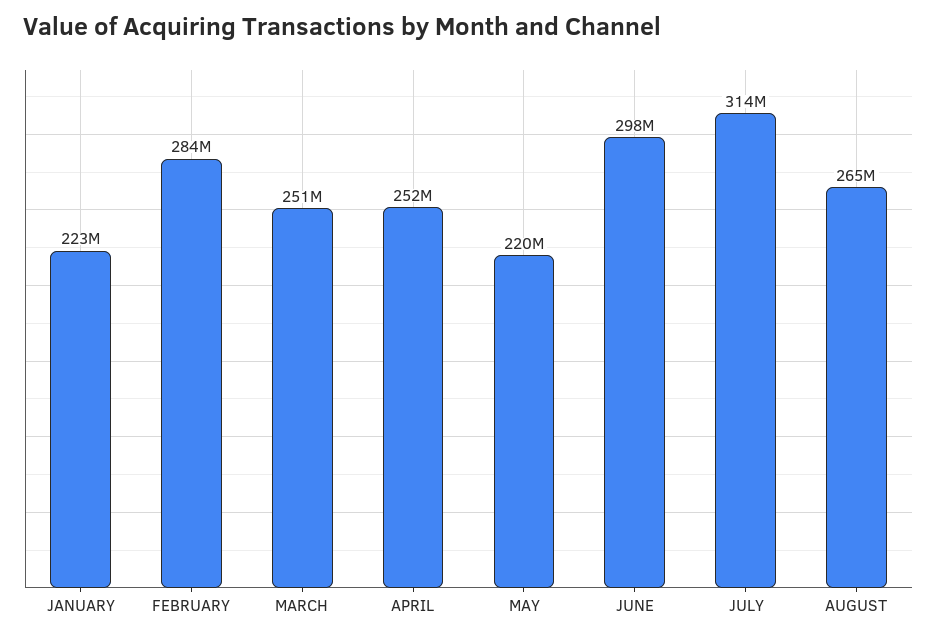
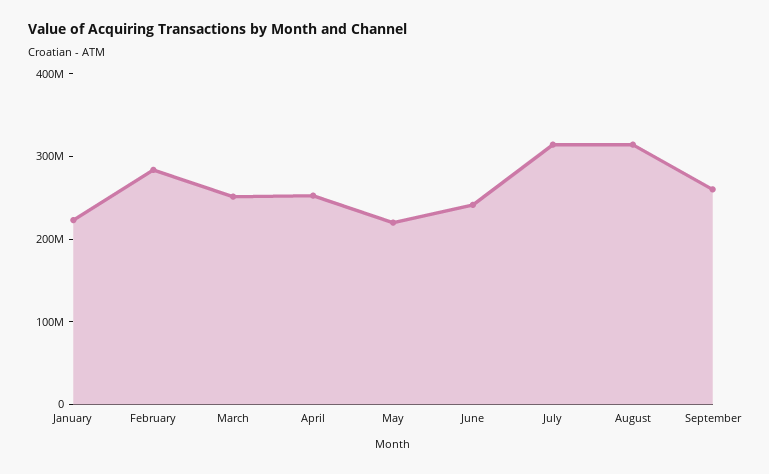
JUNE: 298000000 -> 240000000
AUGUST: 265000000 -> 320000000
September: none -> 260000000

